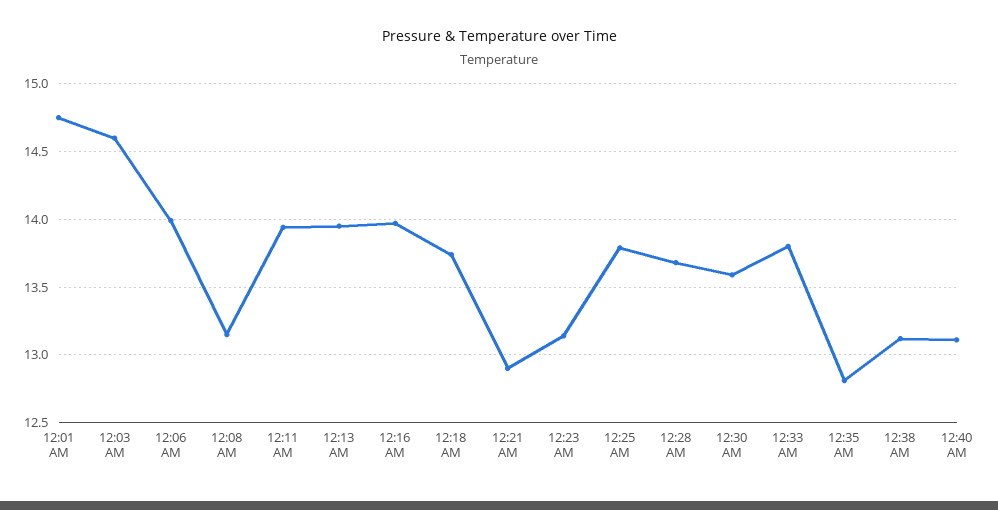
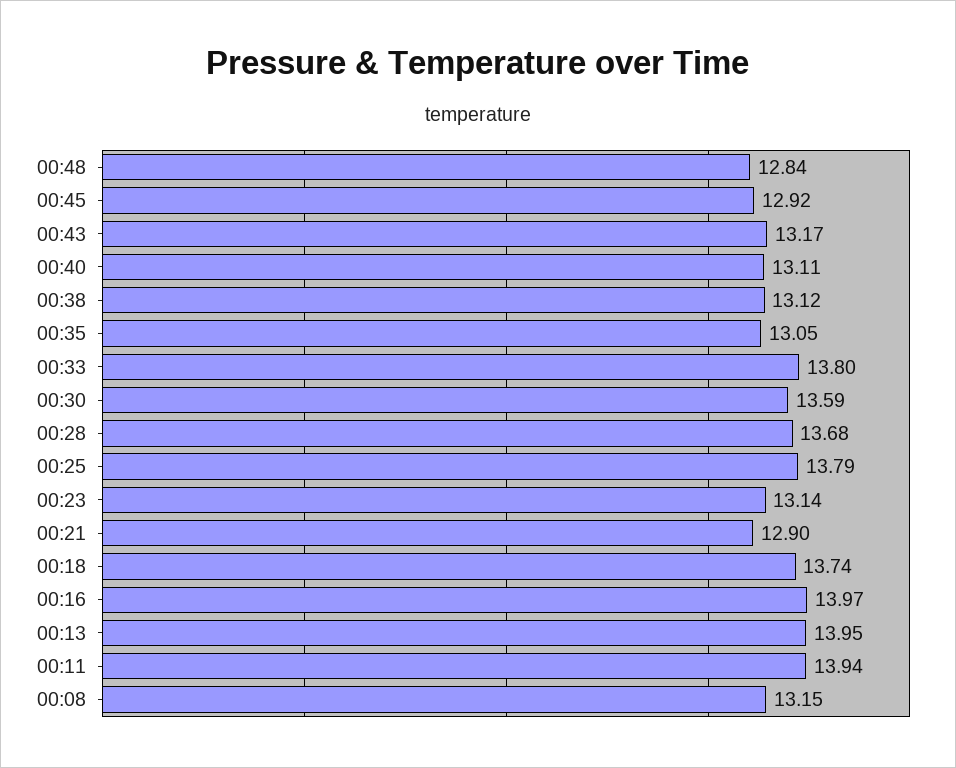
12:01 AM: 14.75 -> none
12:03 AM: 14.6 -> none
12:06 AM: 14 -> none
12:35 AM: 12.8 -> 13.05
00:48: none -> 12.84
00:45: none -> 12.92
00:43: none -> 13.17

